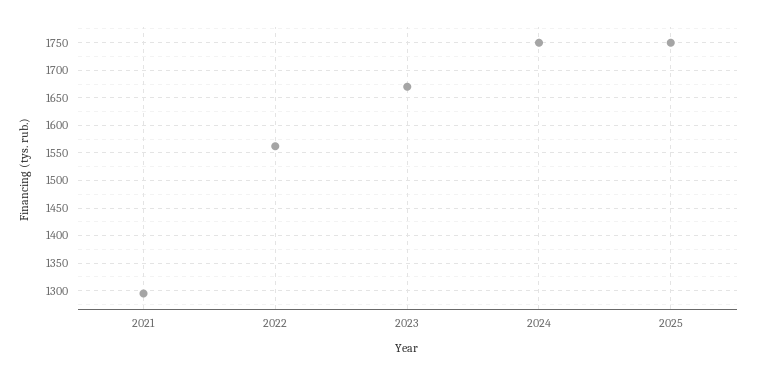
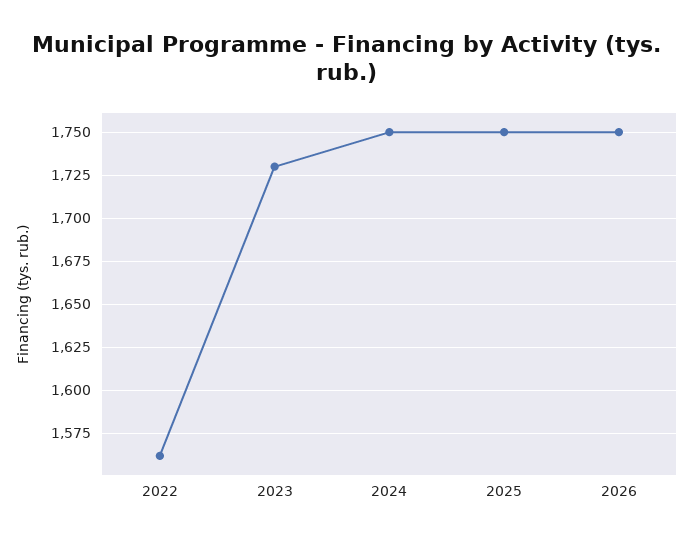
2021: 1300 -> none
2023: 1675 -> 1730
2026: none -> 1750

